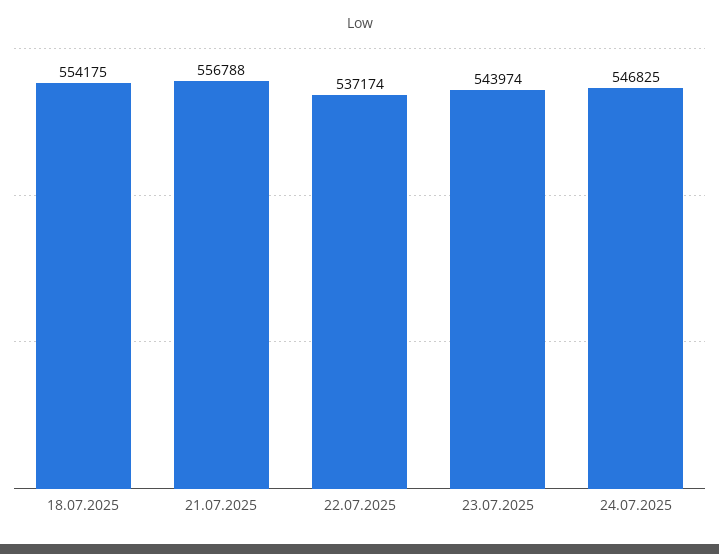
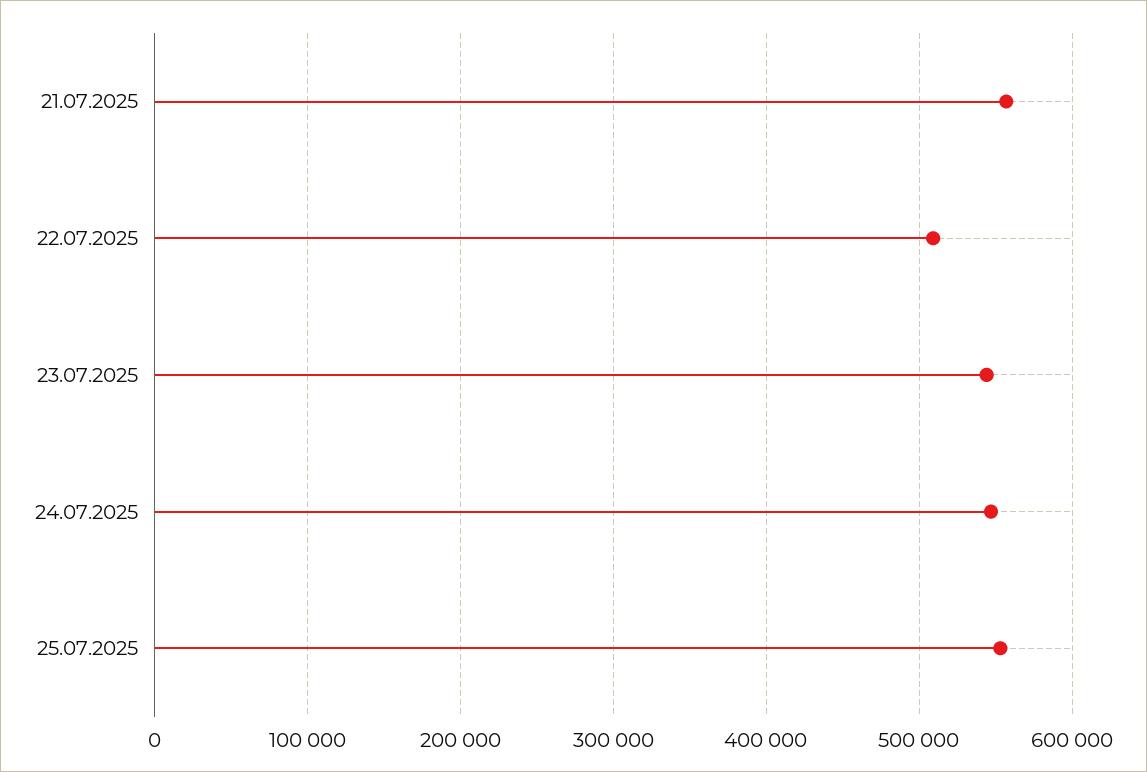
18.07.2025: 554175 -> none
22.07.2025: 537174 -> 510000
25.07.2025: none -> 550000

